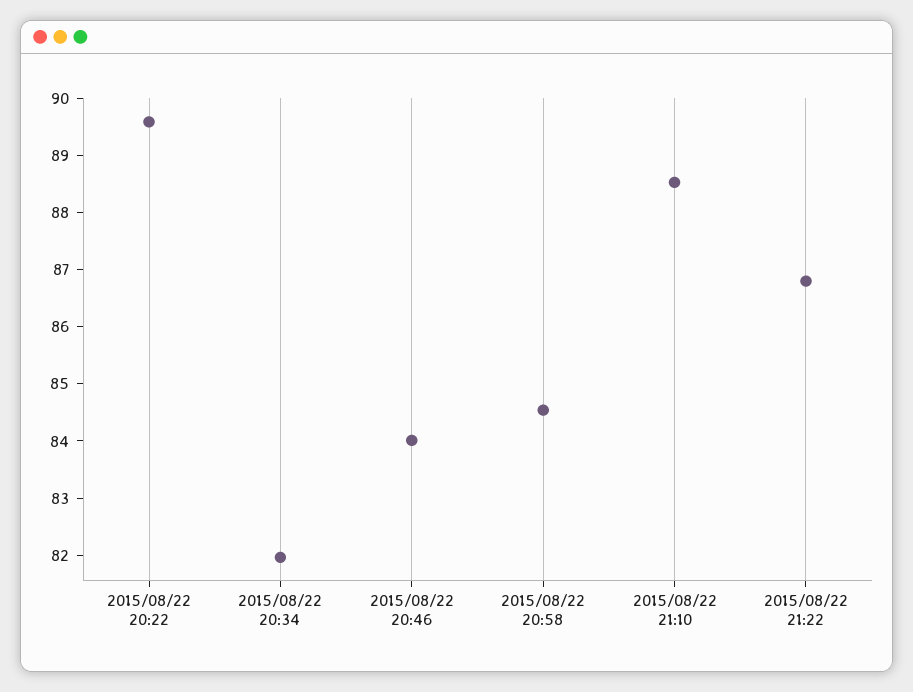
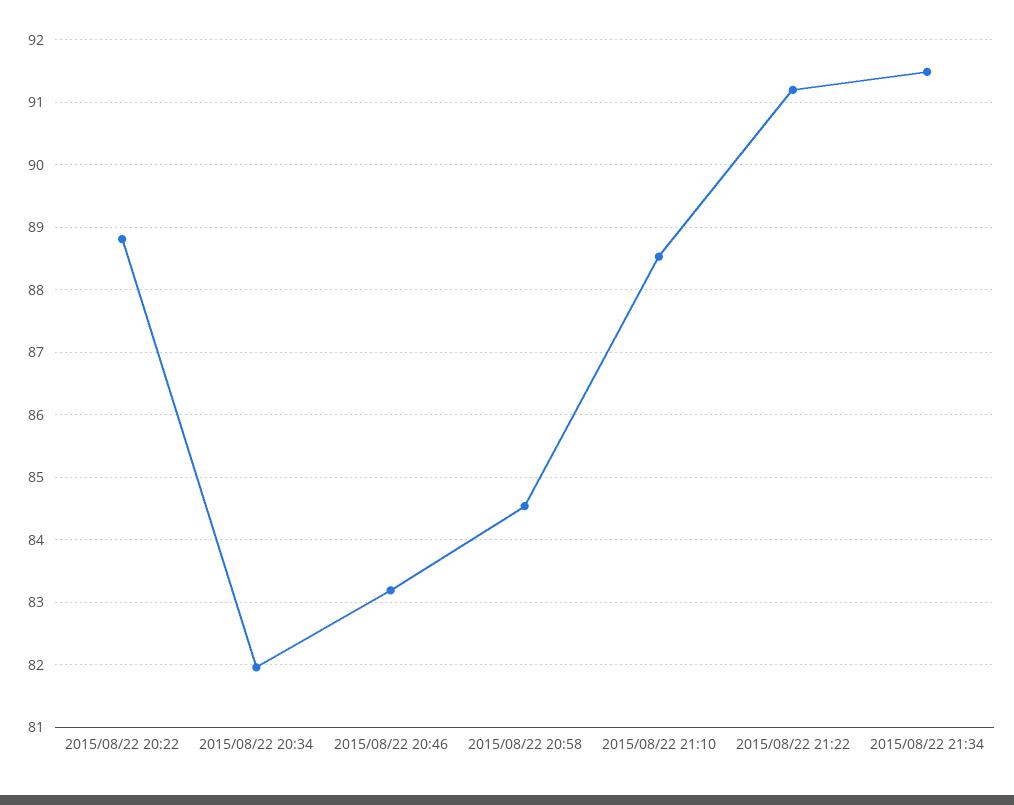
2015/08/22 20:22: 89.6 -> 88.8
2015/08/22 20:46: 84 -> 83.2
2015/08/22 21:22: 86.8 -> 91.2
2015/08/22 21:34: none -> 91.5

